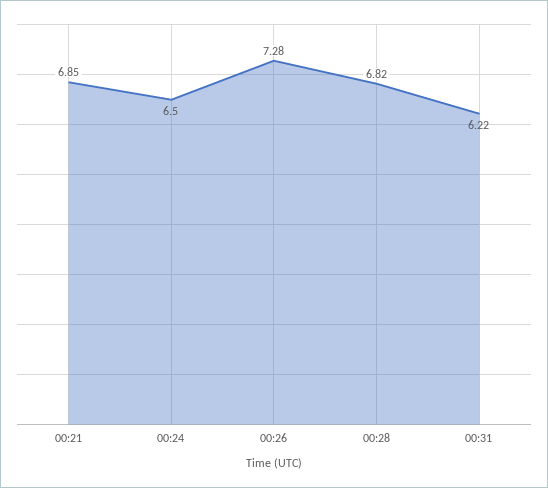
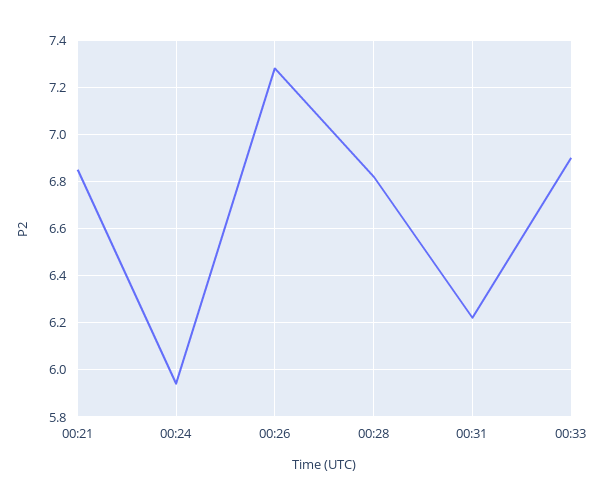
00:24: 6.5 -> 5.95
00:33: none -> 6.9

